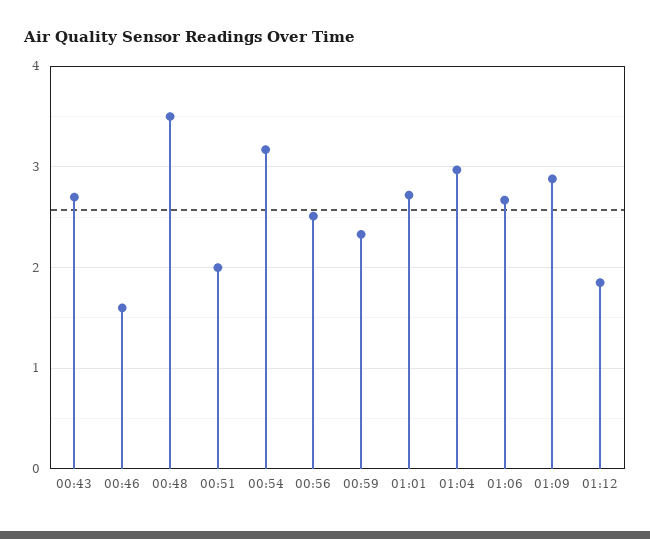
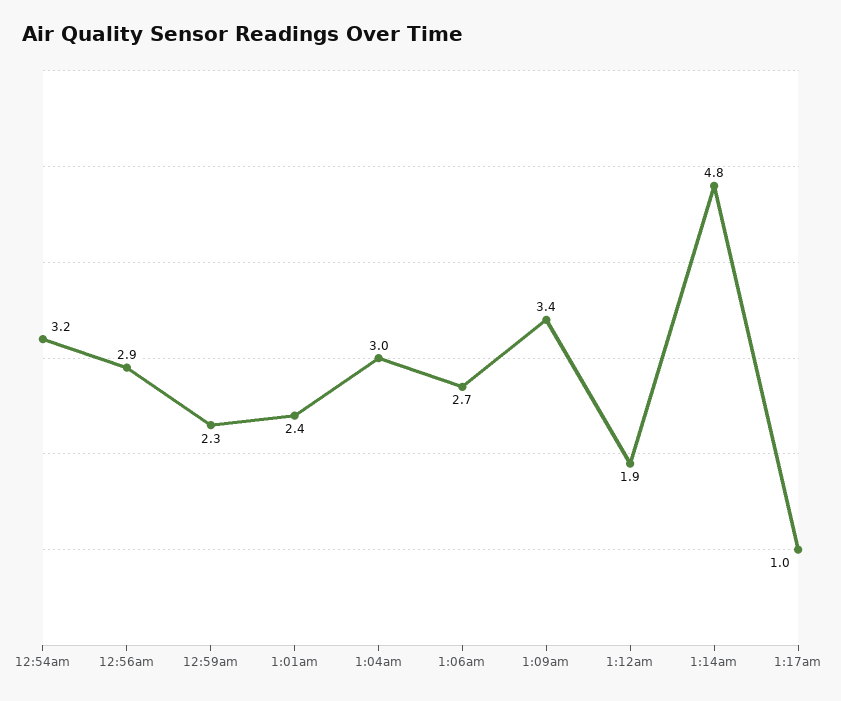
00:43: 2.7 -> none
00:46: 1.6 -> none
00:48: 3.5 -> none
00:51: 2 -> none
00:56: 2.5 -> 2.9
01:01: 2.7 -> 2.4
01:09: 2.9 -> 3.4
1:14am: none -> 4.8
1:17am: none -> 1

